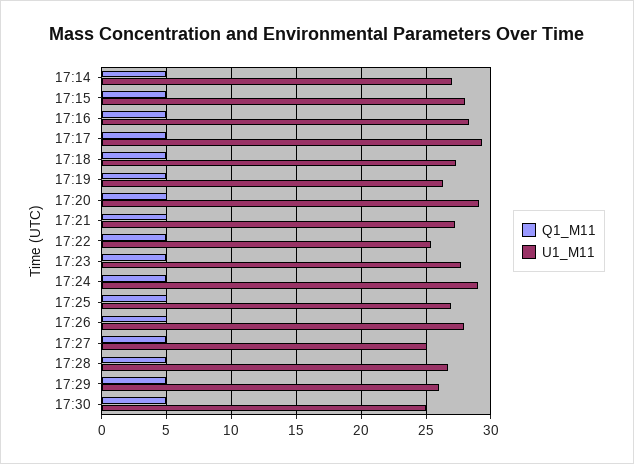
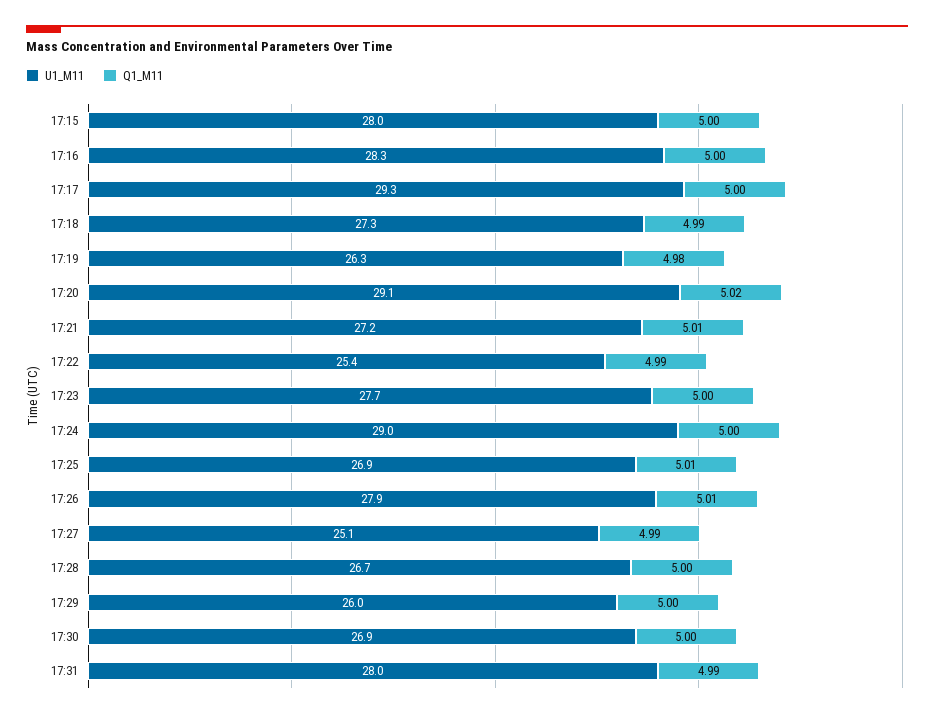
Q1_M11, 17:14: 5 -> none
U1_M11, 17:14: 27 -> none
U1_M11, 17:30: 25 -> 26.9
U1_M11, 17:31: none -> 28
Q1_M11, 17:31: none -> 4.99

